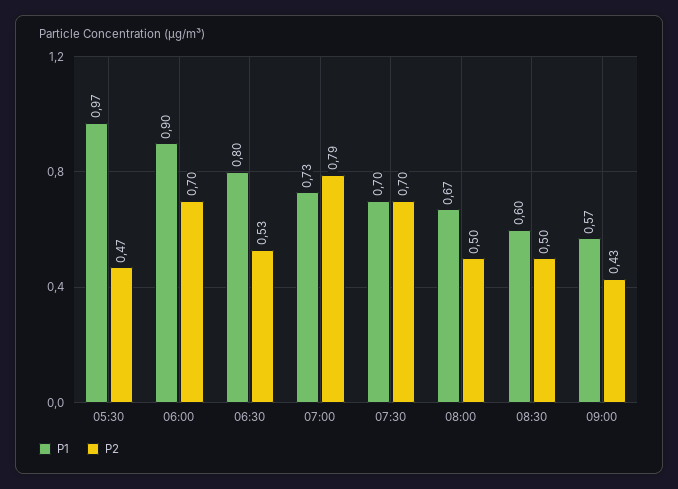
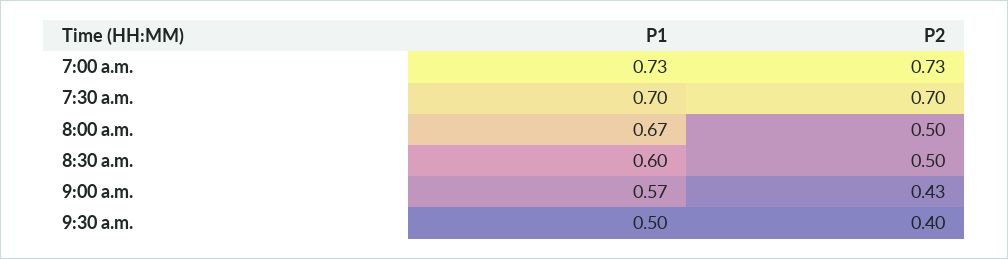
P1, 05:30: 0.97 -> none
P2, 05:30: 0.47 -> none
P1, 06:00: 0.9 -> none
P2, 06:00: 0.7 -> none
P1, 06:30: 0.8 -> none
P2, 06:30: 0.53 -> none
P2, 07:00: 0.79 -> 0.73
P1, 9:30 a.m.: none -> 0.5
P2, 9:30 a.m.: none -> 0.4

